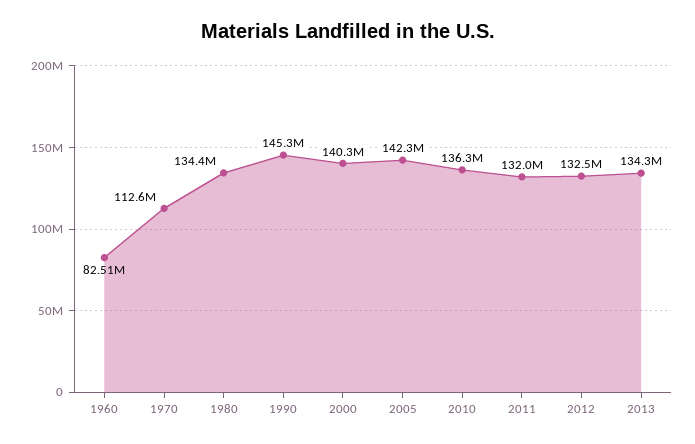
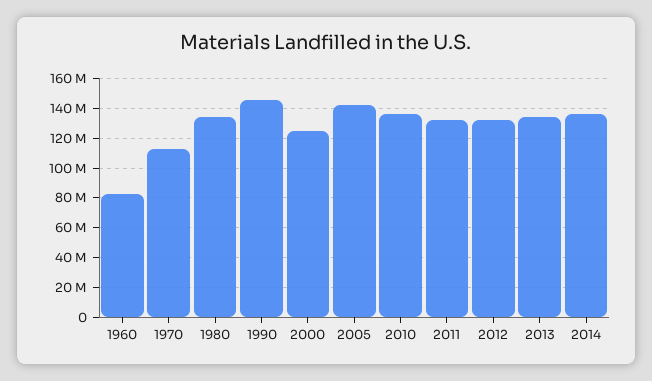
2000: 140300000 -> 125000000
2014: none -> 135000000

